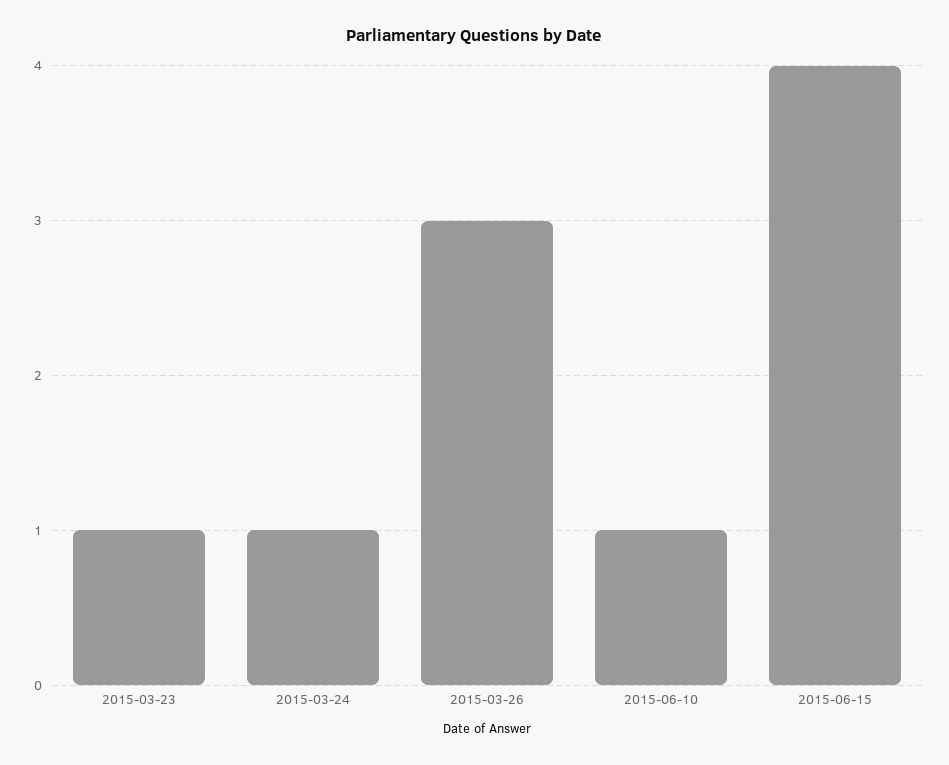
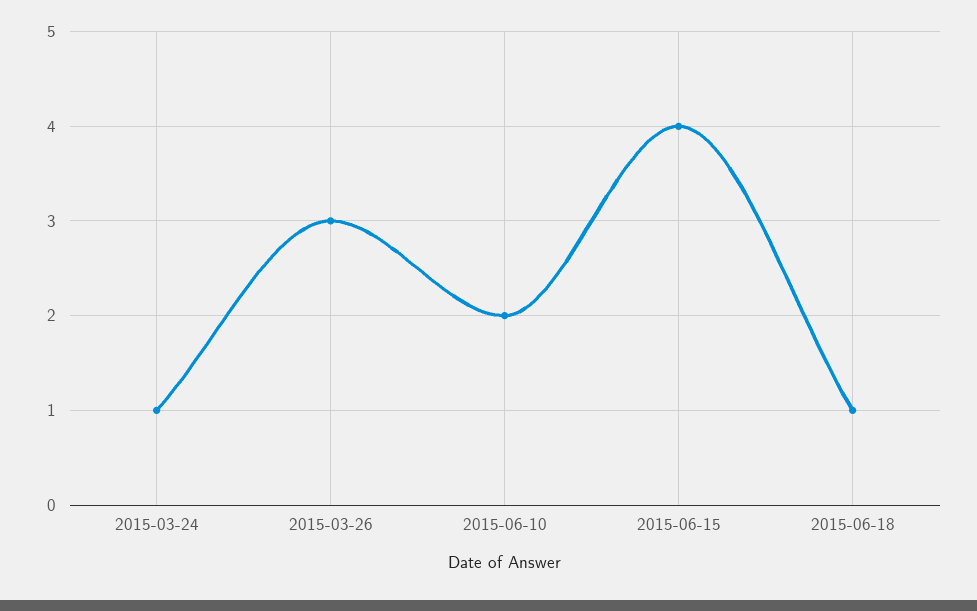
2015-03-23: 1 -> none
2015-06-10: 1 -> 2
2015-06-18: none -> 1

